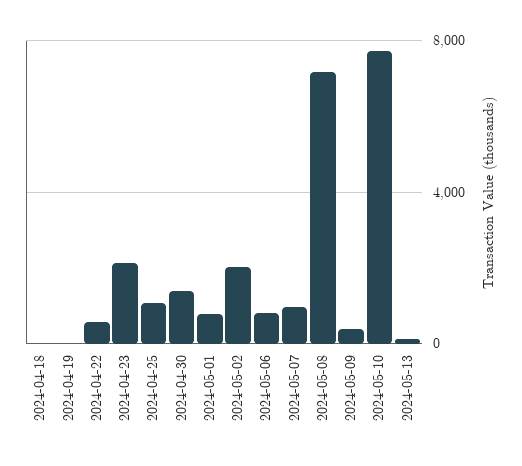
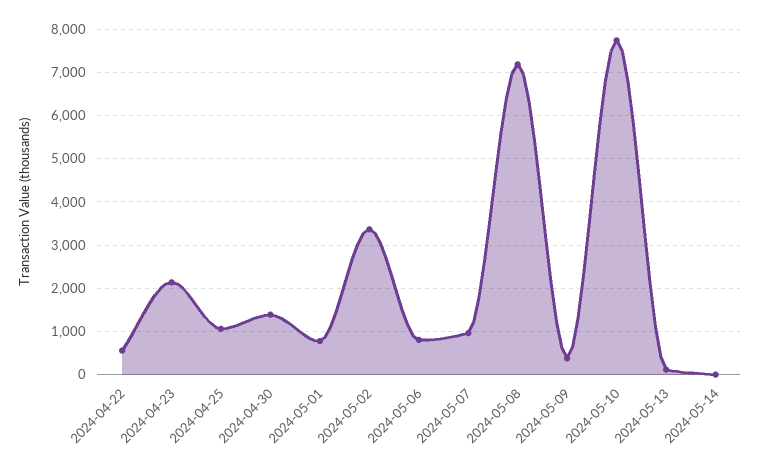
2024-04-18: 0 -> none
2024-04-19: 0 -> none
2024-05-02: 2000 -> 3400
2024-05-14: none -> 0

